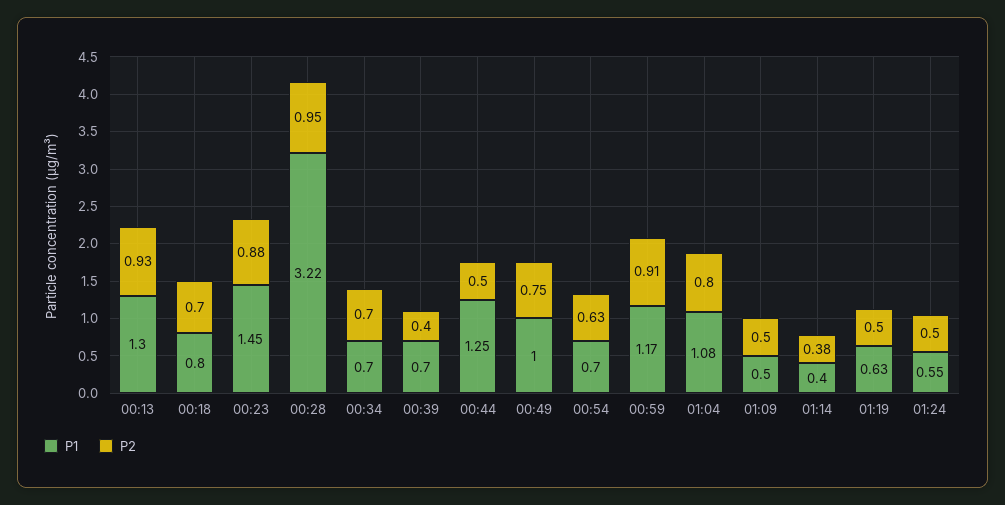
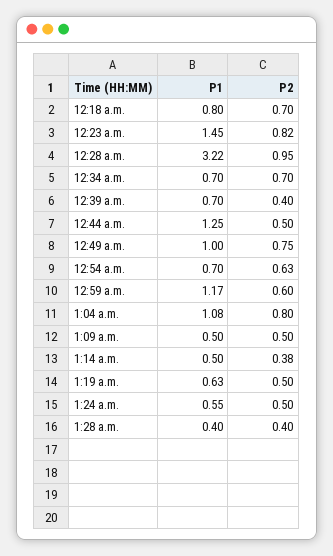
P1, 00:13: 1.3 -> none
P2, 00:13: 0.93 -> none
P2, 00:23: 0.88 -> 0.82
P2, 00:59: 0.91 -> 0.6
P1, 01:14: 0.4 -> 0.5
P1, 1:28 a.m.: none -> 0.4
P2, 1:28 a.m.: none -> 0.4

